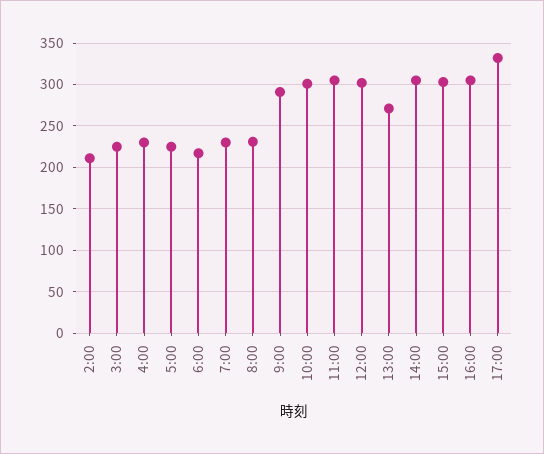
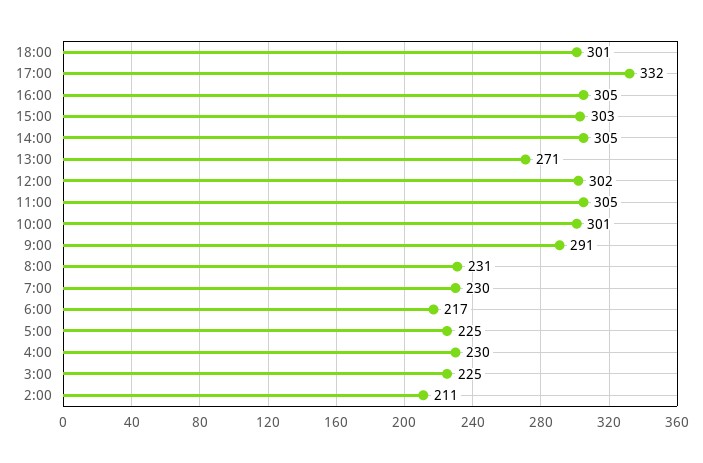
18:00: none -> 301

